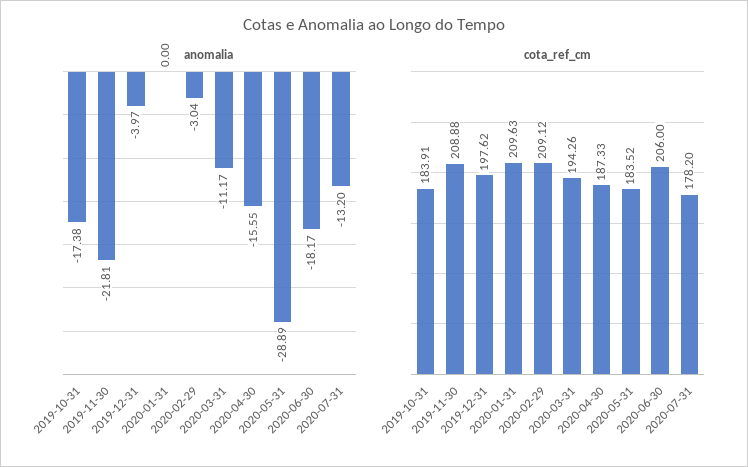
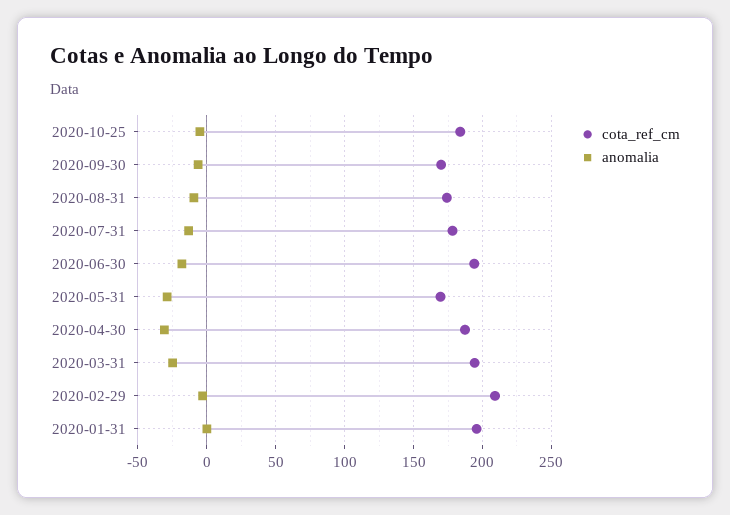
anomalia, 2019-10-31: -17.38 -> none
anomalia, 2019-11-30: -21.81 -> none
anomalia, 2019-12-31: -3.97 -> none
anomalia, 2020-03-31: -11.17 -> -25
anomalia, 2020-04-30: -15.55 -> -30
cota_ref_cm, 2019-10-31: 183.91 -> none
cota_ref_cm, 2019-11-30: 208.88 -> none
cota_ref_cm, 2019-12-31: 197.62 -> none
cota_ref_cm, 2020-01-31: 209.63 -> 195
cota_ref_cm, 2020-05-31: 183.52 -> 170
cota_ref_cm, 2020-06-30: 206 -> 195
cota_ref_cm, 2020-10-25: none -> 185
anomalia, 2020-10-25: none -> -5
cota_ref_cm, 2020-09-30: none -> 170
anomalia, 2020-09-30: none -> -5
cota_ref_cm, 2020-08-31: none -> 175
anomalia, 2020-08-31: none -> -10

